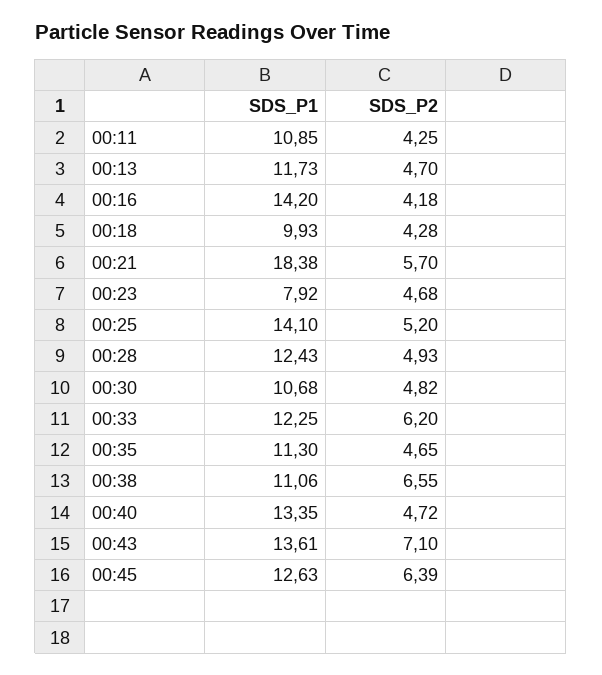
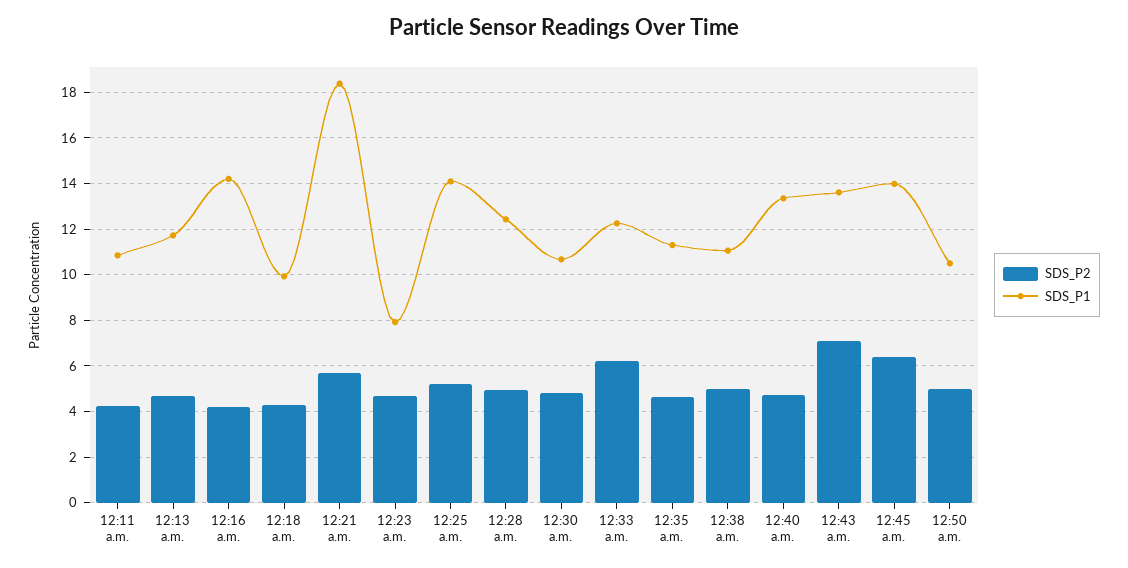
SDS_P2, 00:38: 6.55 -> 5
SDS_P1, 00:45: 12.63 -> 14
SDS_P2, 12:50 a.m.: none -> 5
SDS_P1, 12:50 a.m.: none -> 10.5

